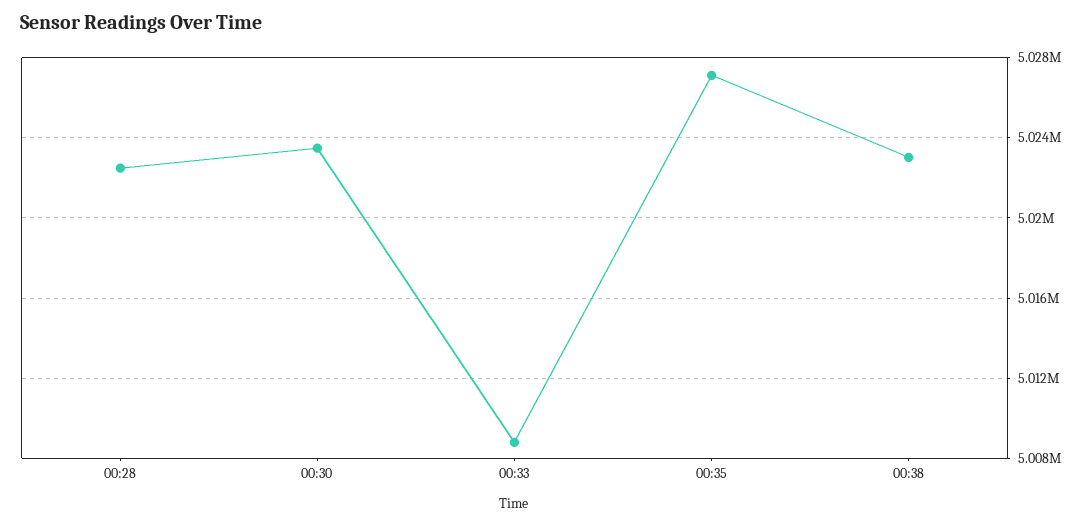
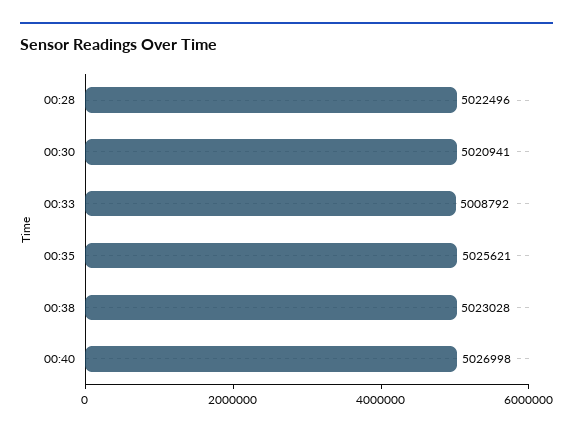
00:30: 5023500 -> 5020941
00:35: 5027000 -> 5025621
00:40: none -> 5026998

